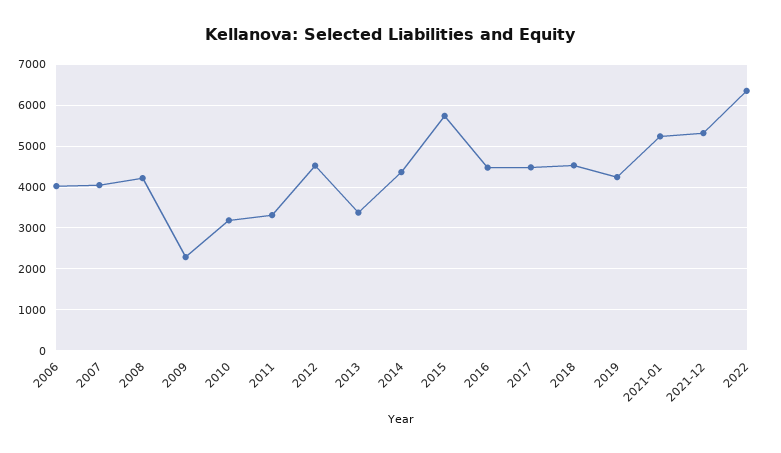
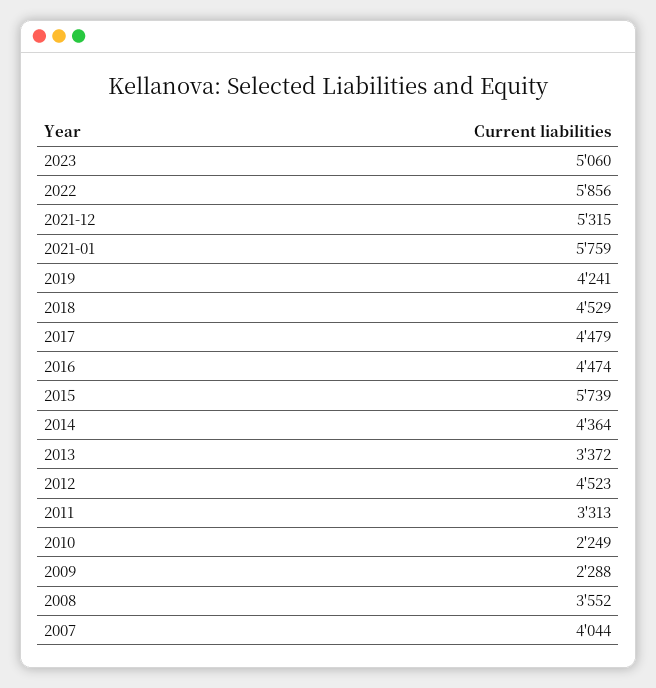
2006: 4000 -> none
2008: 4200 -> 3552
2010: 3200 -> 2249
2021-01: 5200 -> 5759
2022: 6400 -> 5856
2023: none -> 5060

